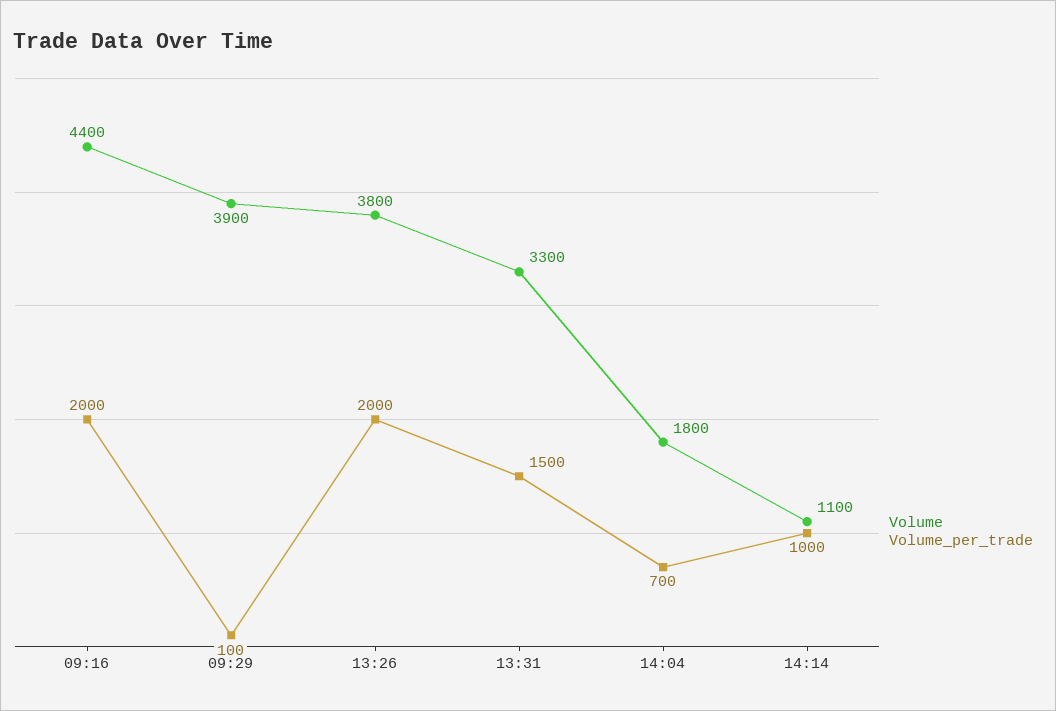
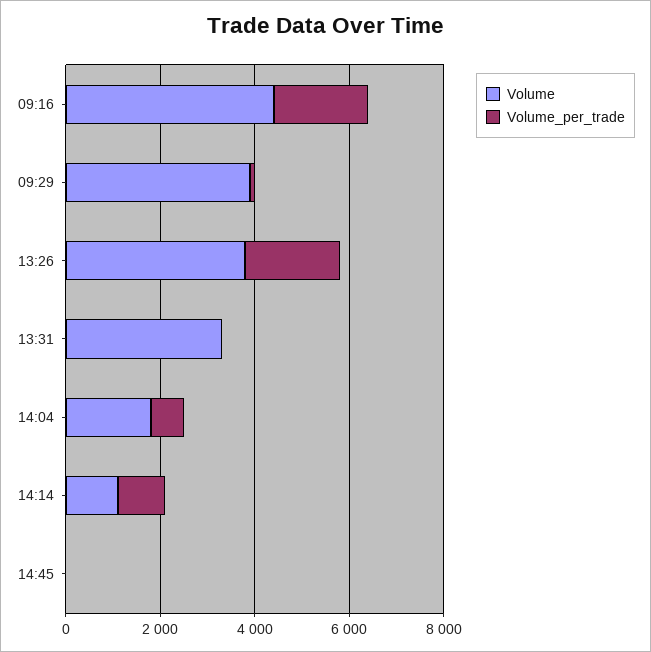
Volume_per_trade, 13:31: 1500 -> 0
Volume, 14:45: none -> 0
Volume_per_trade, 14:45: none -> 0

